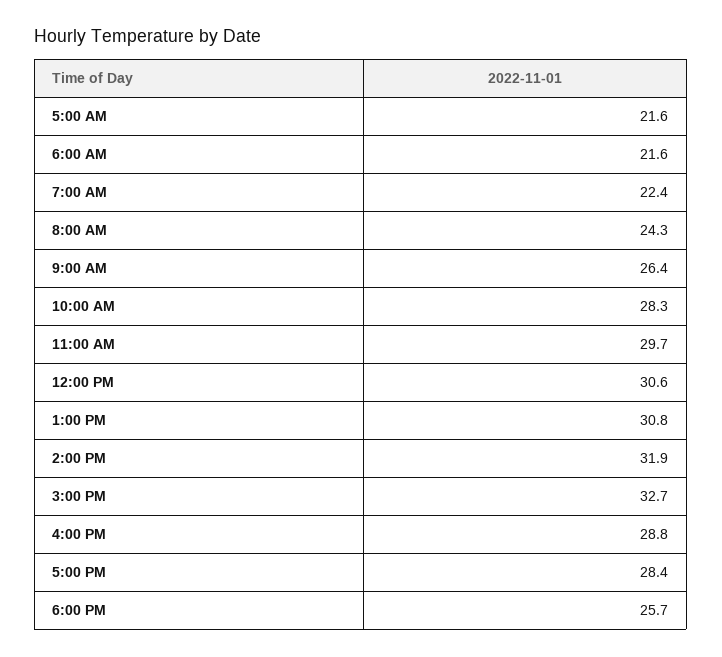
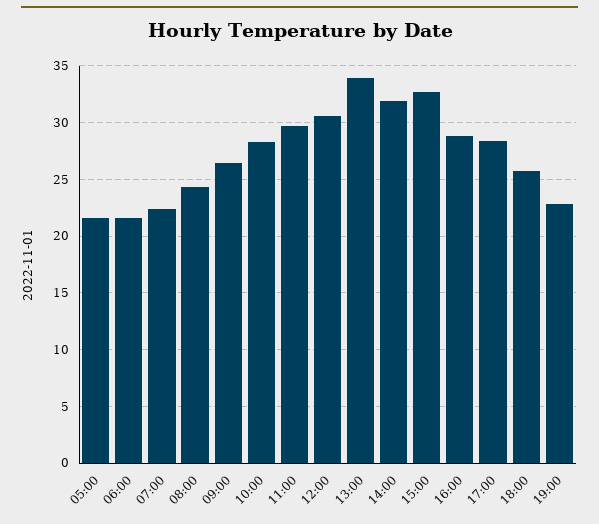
1:00 PM: 30.8 -> 34
19:00: none -> 23

